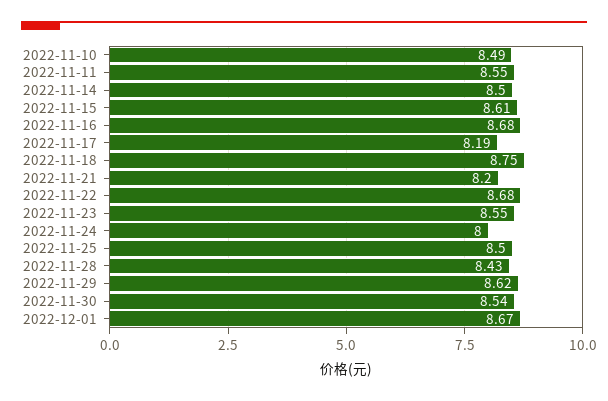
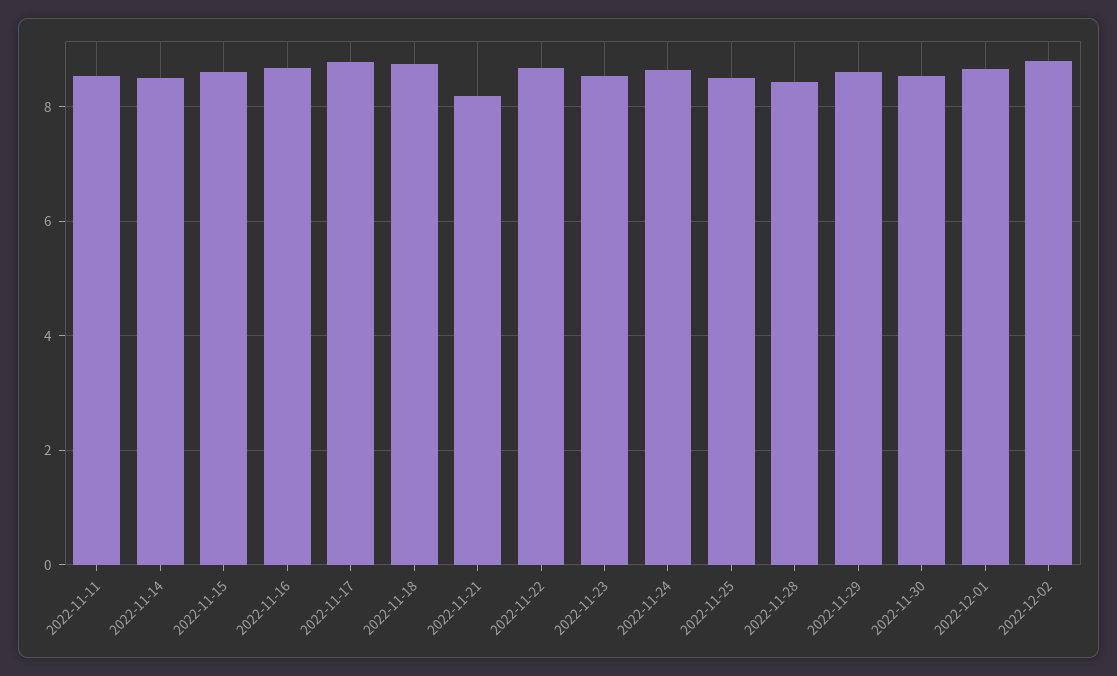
2022-11-10: 8.49 -> none
2022-11-17: 8.19 -> 8.8
2022-11-24: 8 -> 8.6
2022-12-02: none -> 8.8

